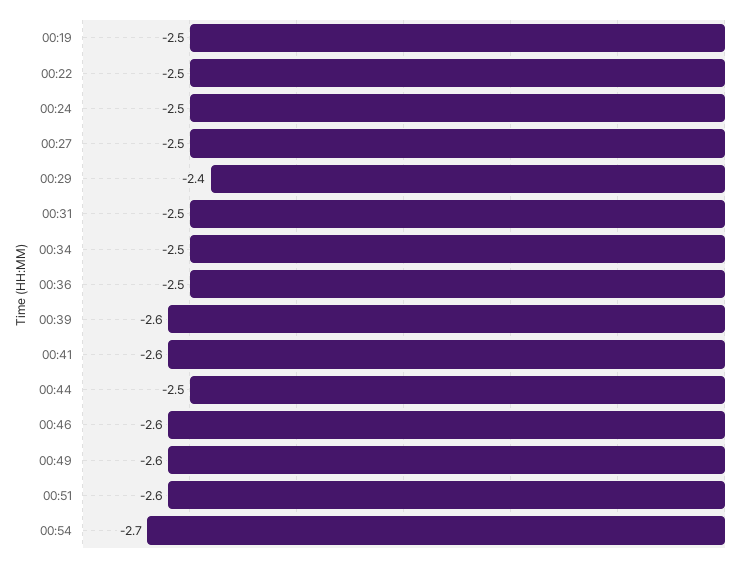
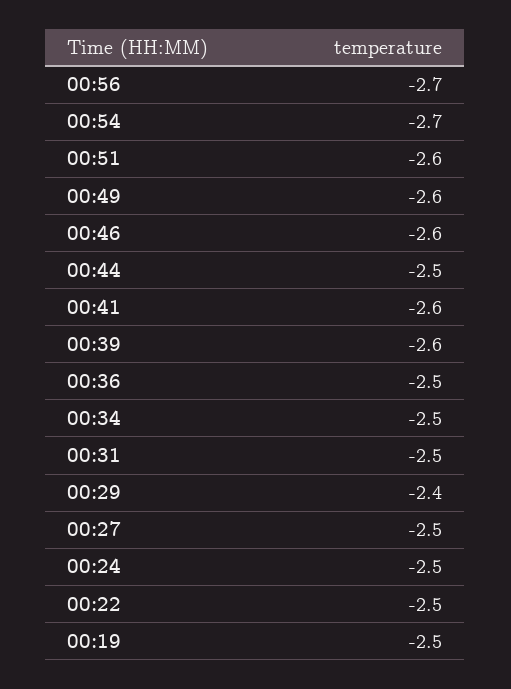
00:56: none -> -2.7

